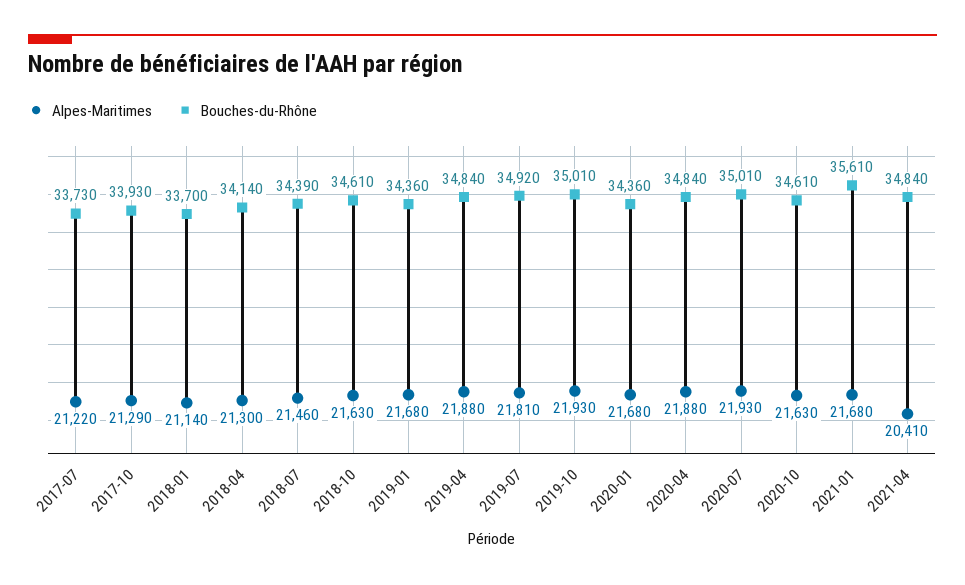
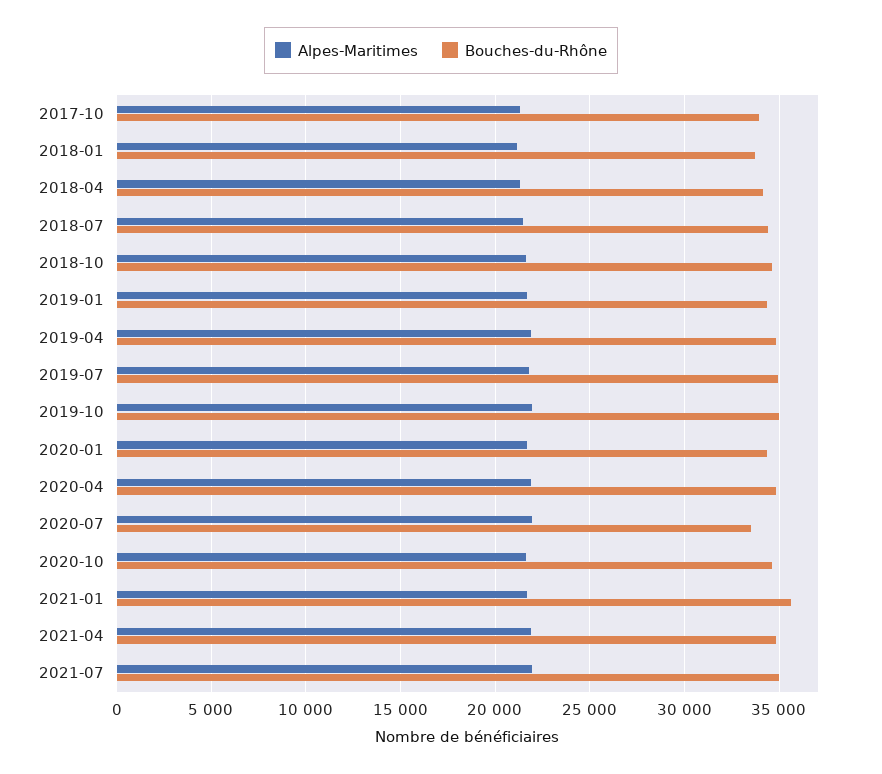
Alpes-Maritimes, 2017-07: 21220 -> none
Bouches-du-Rhône, 2017-07: 33730 -> none
Bouches-du-Rhône, 2020-07: 35010 -> 33500
Alpes-Maritimes, 2021-04: 20410 -> 22000
Alpes-Maritimes, 2021-07: none -> 22000
Bouches-du-Rhône, 2021-07: none -> 35000

